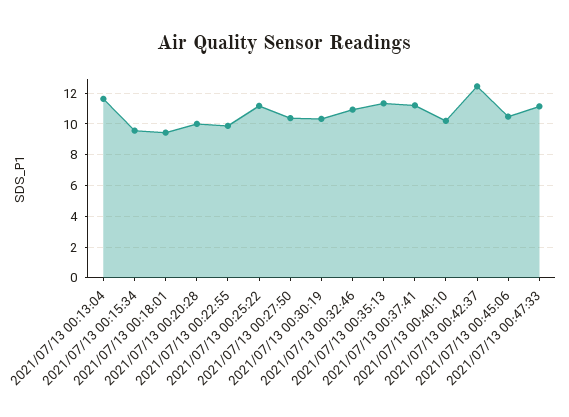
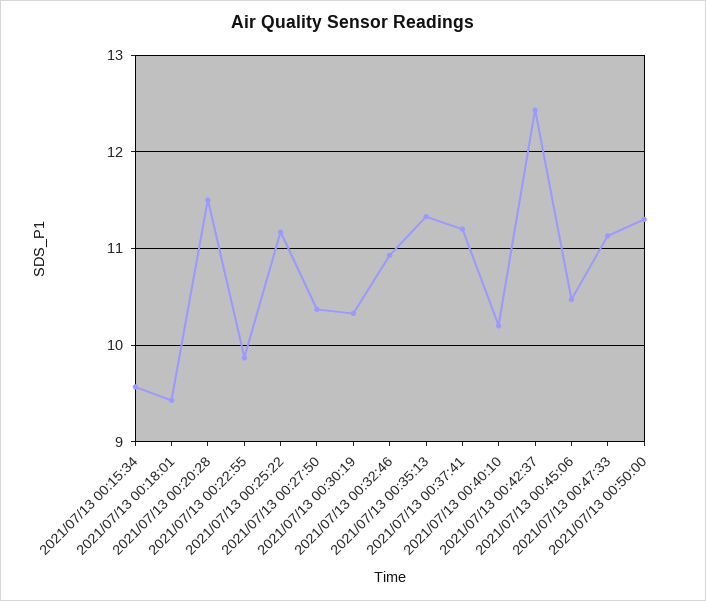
2021/07/13 00:13:04: 11.5 -> none
2021/07/13 00:20:28: 10 -> 11.5
2021/07/13 00:50:00: none -> 11.3

